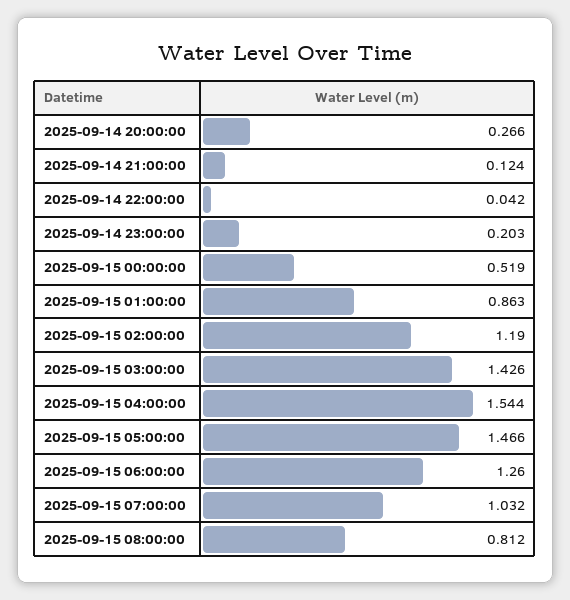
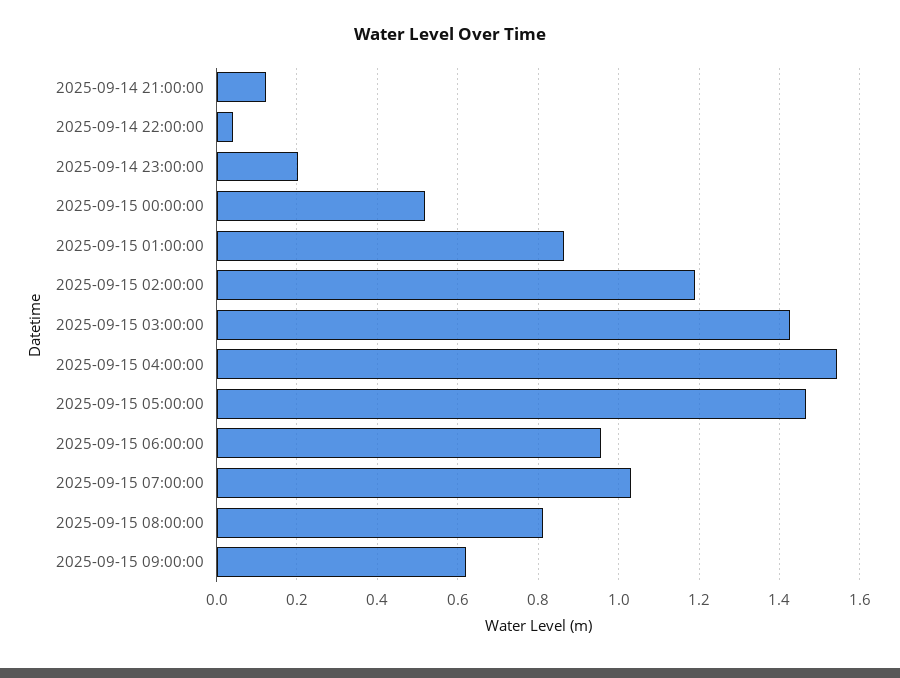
2025-09-14 20:00:00: 0.266 -> none
2025-09-15 06:00:00: 1.26 -> 0.96
2025-09-15 09:00:00: none -> 0.62

